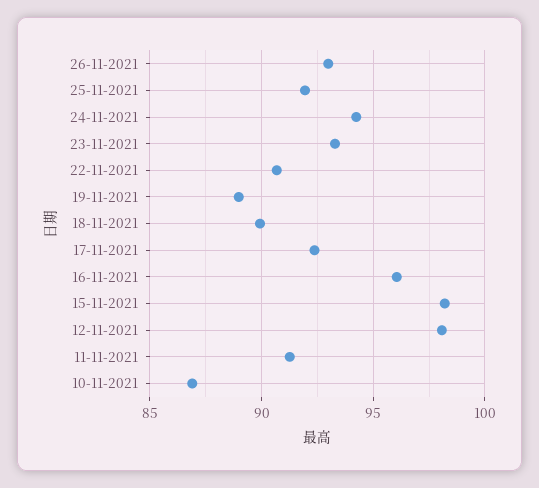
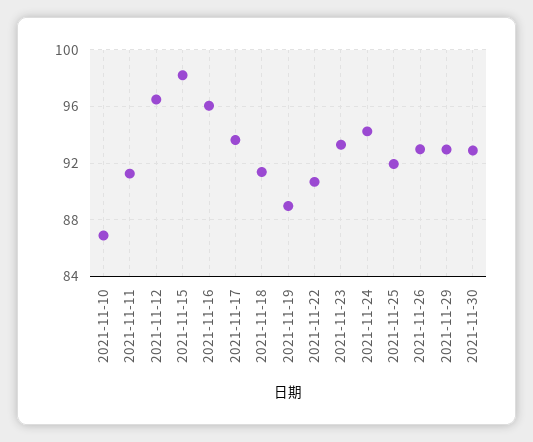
18-11-2021: 90 -> 91.5
17-11-2021: 92.5 -> 93.5
12-11-2021: 98 -> 96.5
2021-11-29: none -> 93
2021-11-30: none -> 93

